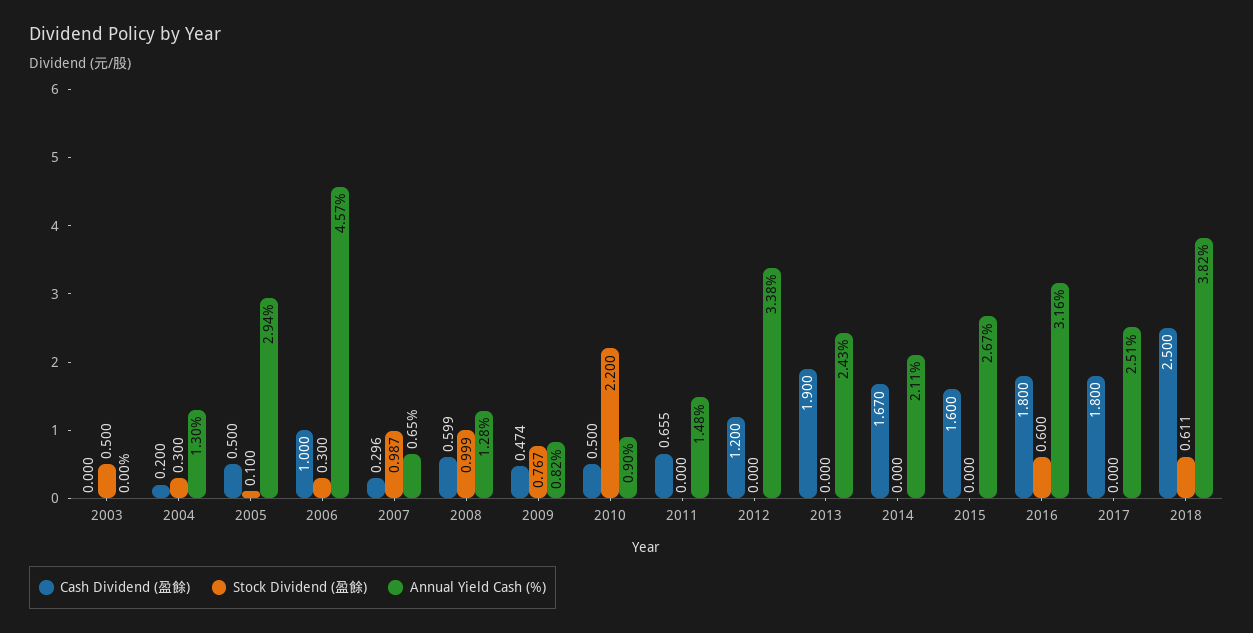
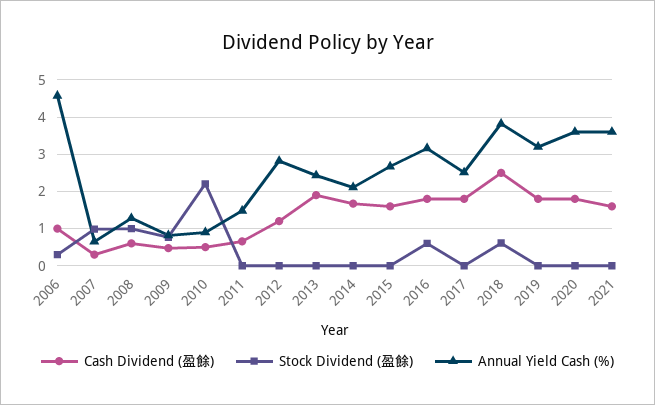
Cash Dividend (盈餘), 2003: 0 -> none
Stock Dividend (盈餘), 2003: 0.5 -> none
Annual Yield Cash (%), 2003: 0 -> none
Cash Dividend (盈餘), 2004: 0.2 -> none
Stock Dividend (盈餘), 2004: 0.3 -> none
Annual Yield Cash (%), 2004: 1.3 -> none
Cash Dividend (盈餘), 2005: 0.5 -> none
Stock Dividend (盈餘), 2005: 0.1 -> none
Annual Yield Cash (%), 2005: 2.94 -> none
Annual Yield Cash (%), 2012: 3.38 -> 2.8
Cash Dividend (盈餘), 2019: none -> 1.8
Stock Dividend (盈餘), 2019: none -> 0
Annual Yield Cash (%), 2019: none -> 3.2
Cash Dividend (盈餘), 2020: none -> 1.8
Stock Dividend (盈餘), 2020: none -> 0
Annual Yield Cash (%), 2020: none -> 3.6
Cash Dividend (盈餘), 2021: none -> 1.6
Stock Dividend (盈餘), 2021: none -> 0
Annual Yield Cash (%), 2021: none -> 3.6

